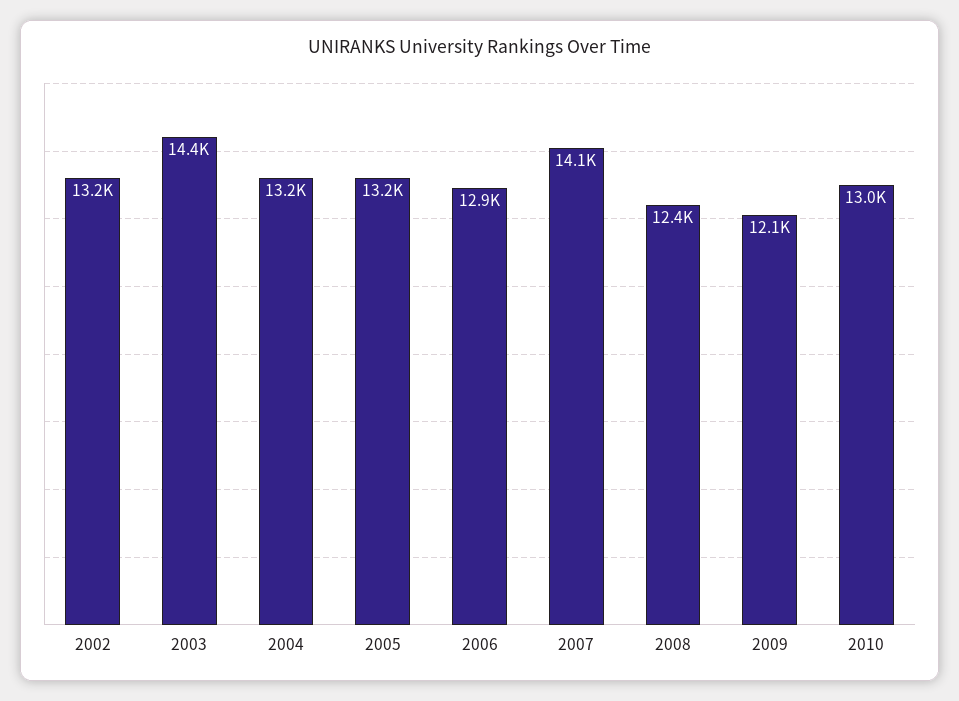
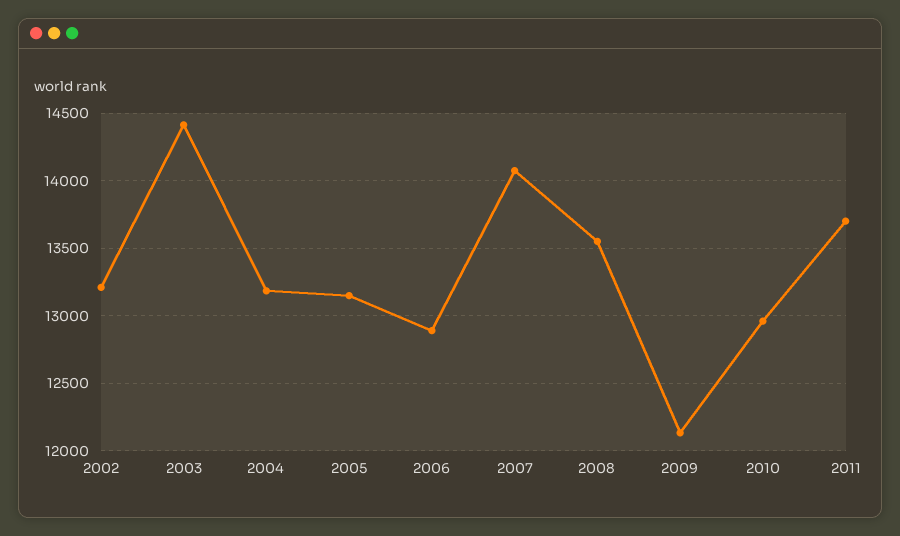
2008: 12400 -> 13550
2011: none -> 13700

